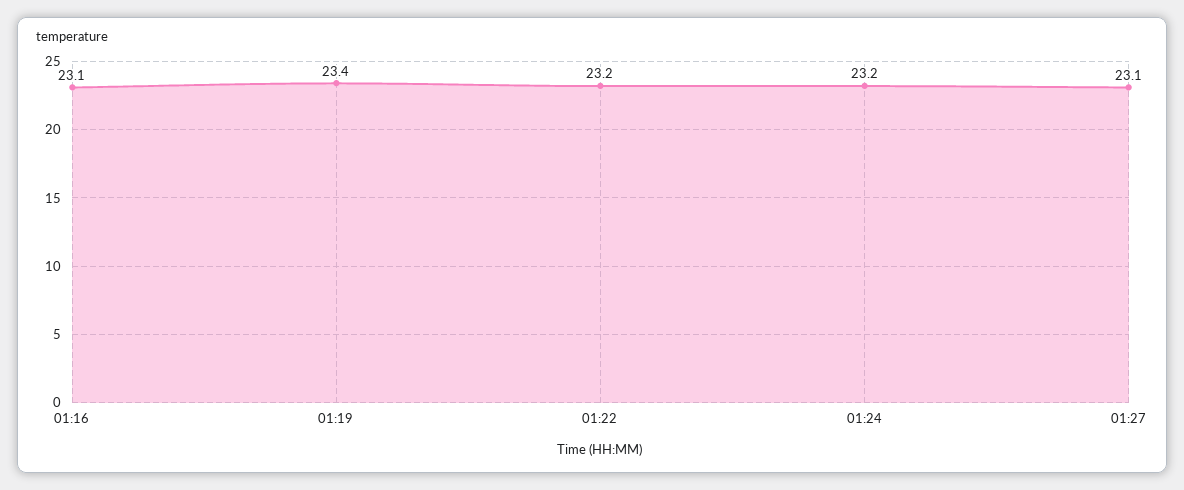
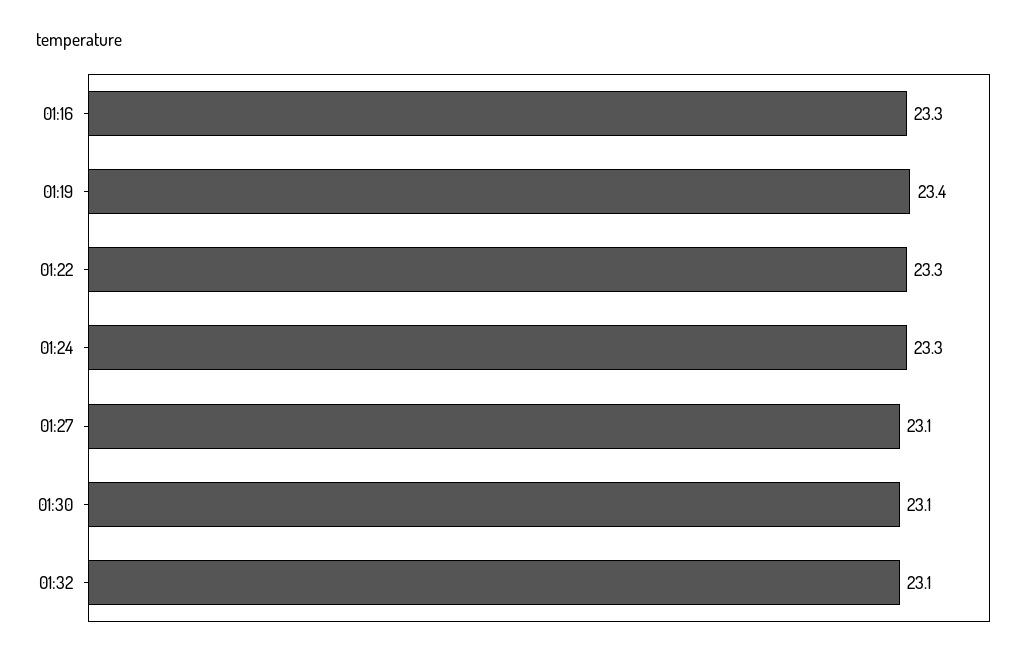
01:16: 23.1 -> 23.3
01:22: 23.2 -> 23.3
01:24: 23.2 -> 23.3
01:30: none -> 23.1
01:32: none -> 23.1

